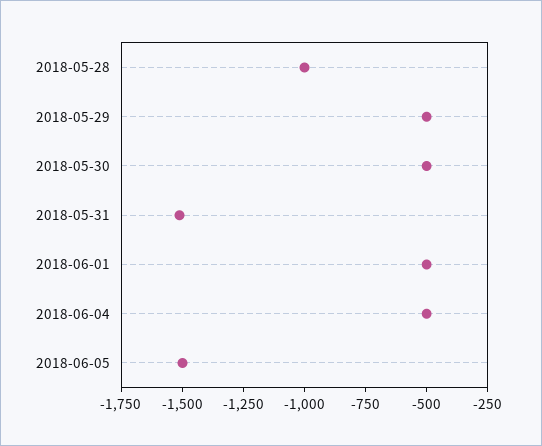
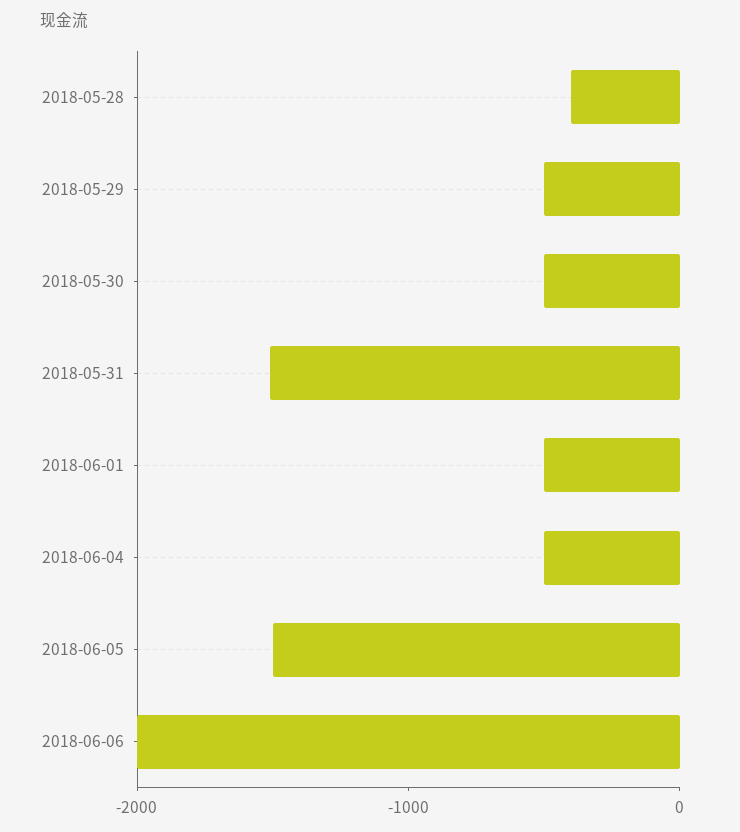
2018-05-28: -1000 -> -400
2018-06-06: none -> -2000

